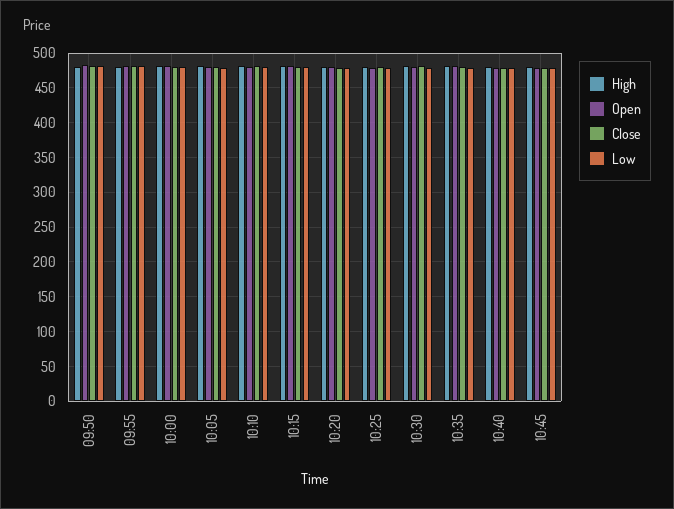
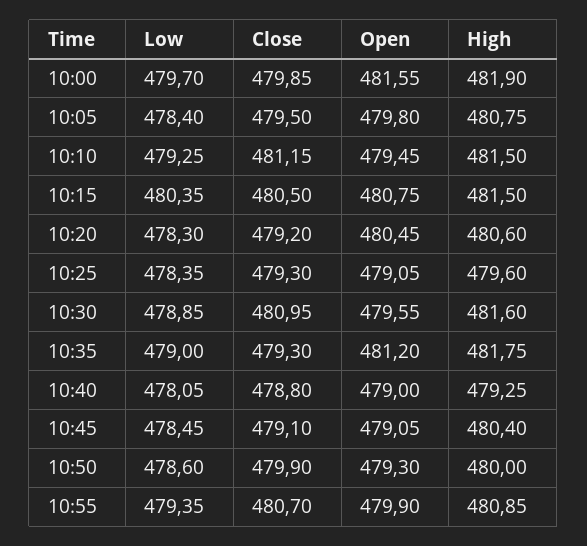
High, 09:50: 480 -> none
Open, 09:50: 480 -> none
Close, 09:50: 480 -> none
Low, 09:50: 480 -> none
High, 09:55: 480 -> none
Open, 09:55: 480 -> none
Close, 09:55: 480 -> none
Low, 09:55: 480 -> none
Low, 10:50: none -> 478.6
Close, 10:50: none -> 479.9
Open, 10:50: none -> 479.3
High, 10:50: none -> 480
Low, 10:55: none -> 479.35
Close, 10:55: none -> 480.7
Open, 10:55: none -> 479.9
High, 10:55: none -> 480.85

